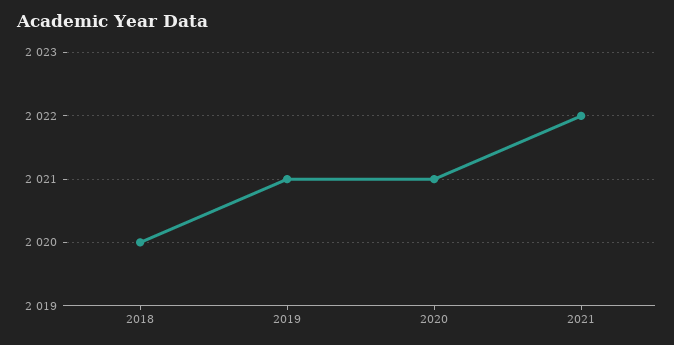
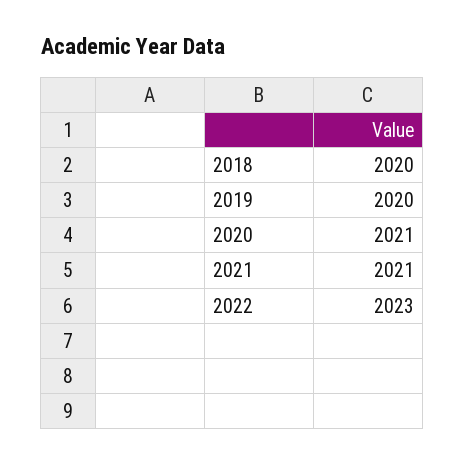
2019: 2021 -> 2020
2021: 2022 -> 2021
2022: none -> 2023

